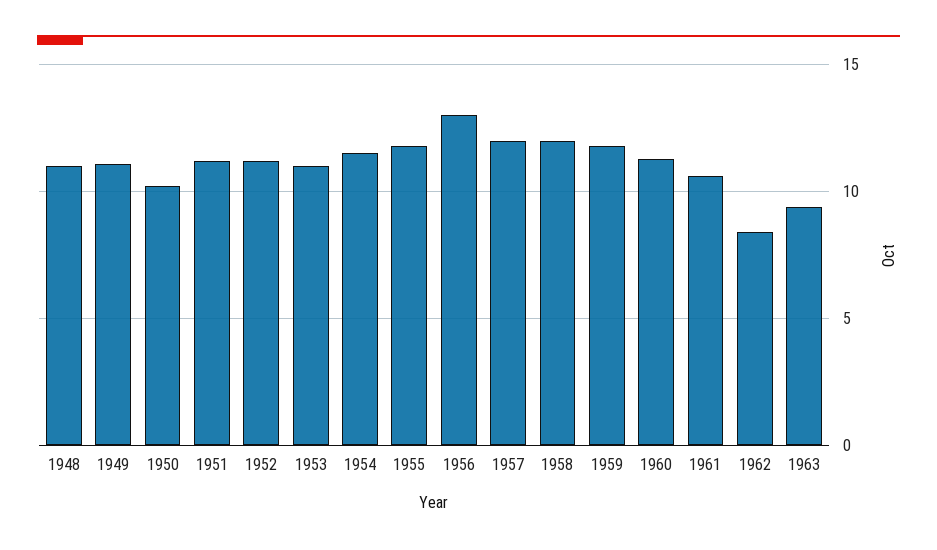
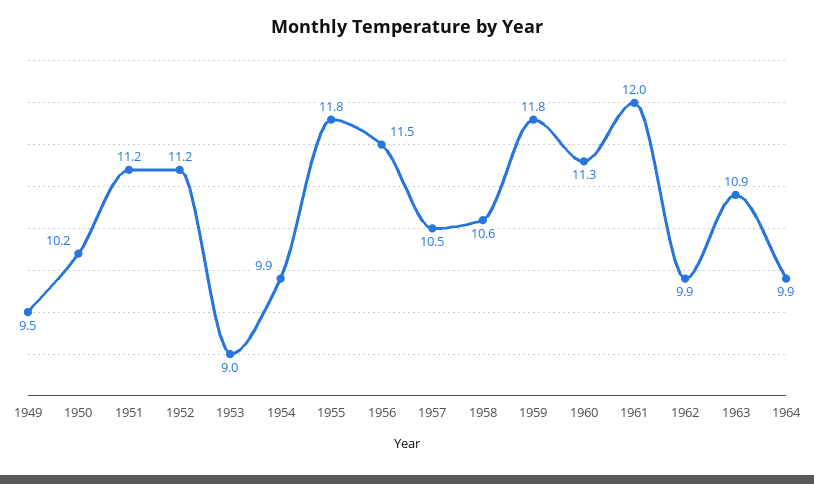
1948: 11 -> none
1949: 11 -> 9.5
1953: 11 -> 9
1954: 11.5 -> 9.9
1956: 13 -> 11.5
1957: 12 -> 10.5
1958: 12 -> 10.6
1961: 10.5 -> 12
1962: 8.5 -> 9.9
1963: 9.5 -> 10.9
1964: none -> 9.9

